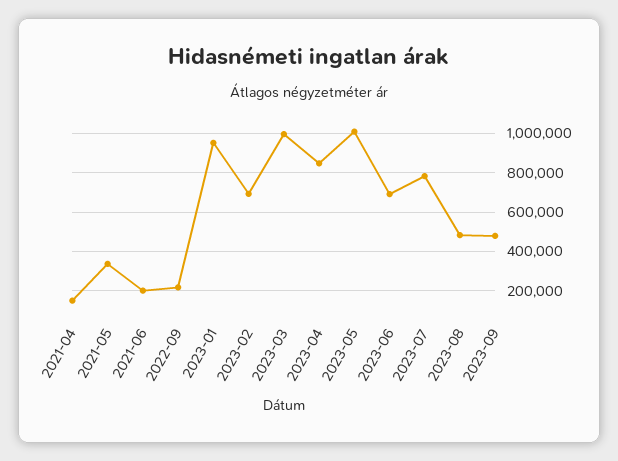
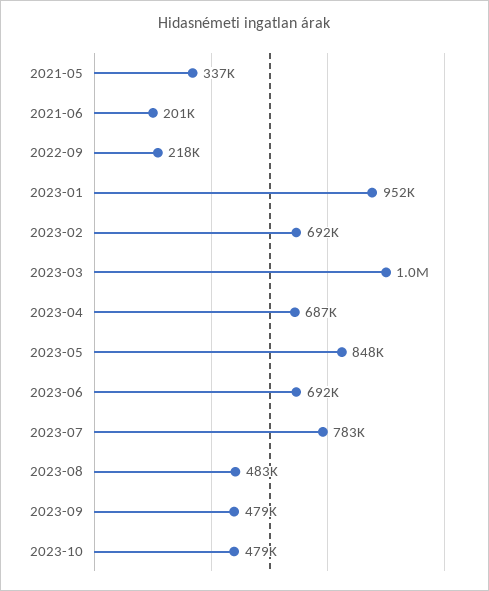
2021-04: 150000 -> none
2023-04: 850000 -> 687000
2023-05: 1000000 -> 848000
2023-10: none -> 479000

